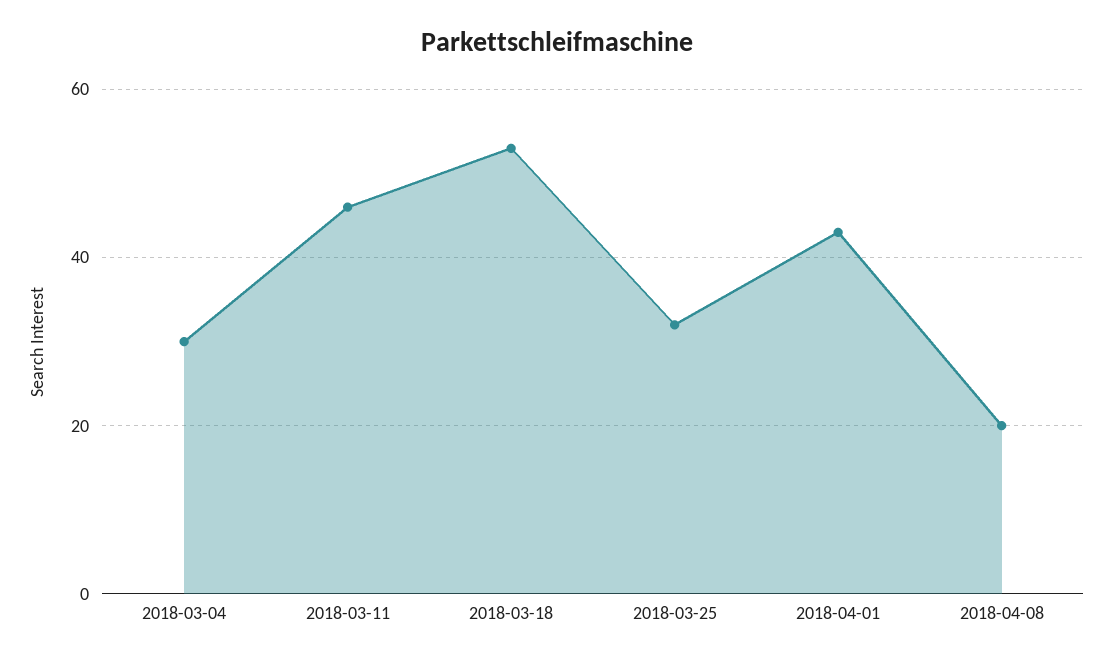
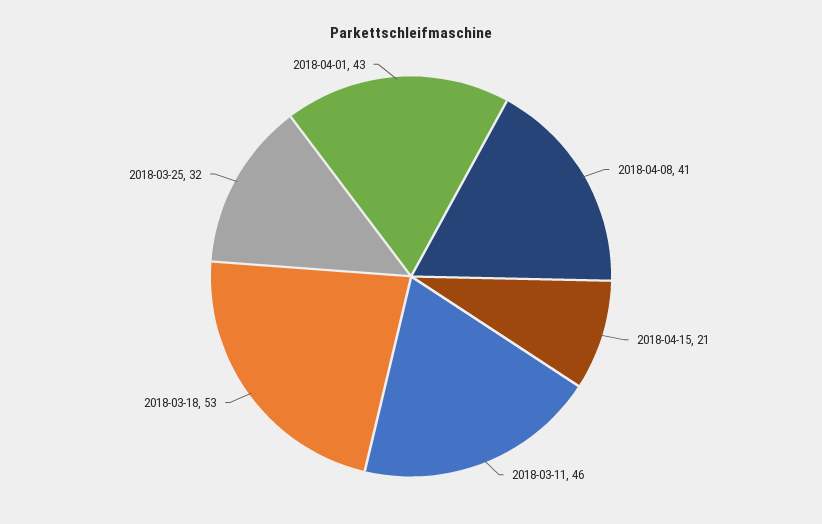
2018-03-04: 30 -> none
2018-04-08: 20 -> 41
2018-04-15: none -> 21

